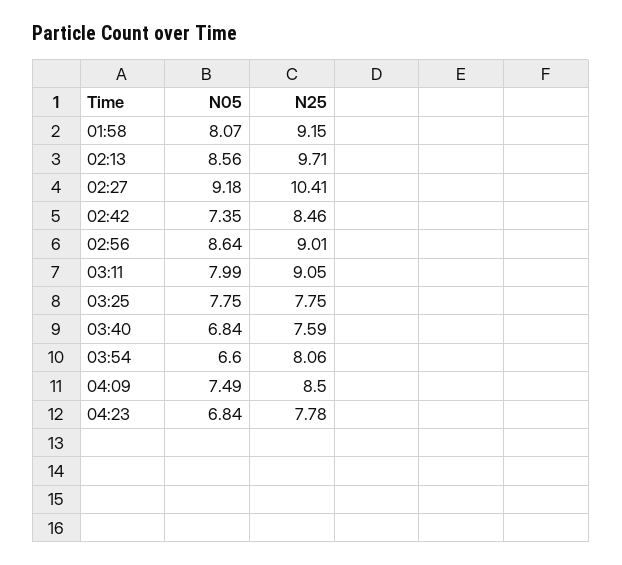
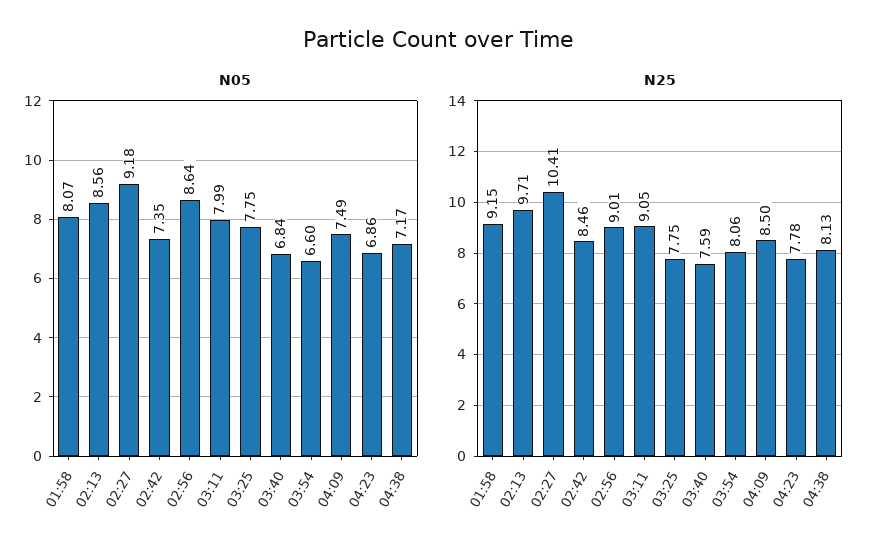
N05, 04:23: 6.84 -> 6.86
N05, 04:38: none -> 7.17
N25, 04:38: none -> 8.13

